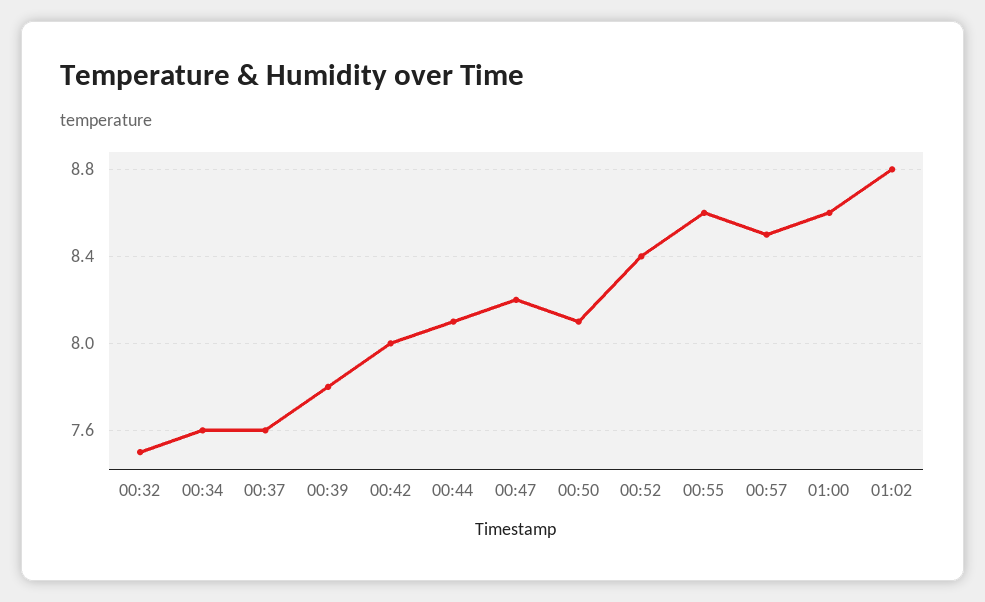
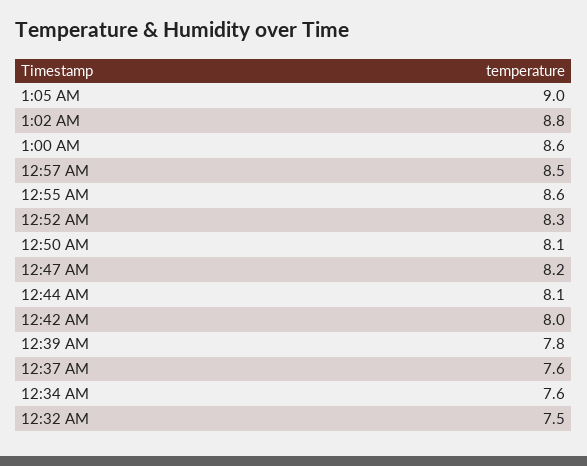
00:52: 8.4 -> 8.3
1:05 AM: none -> 9

